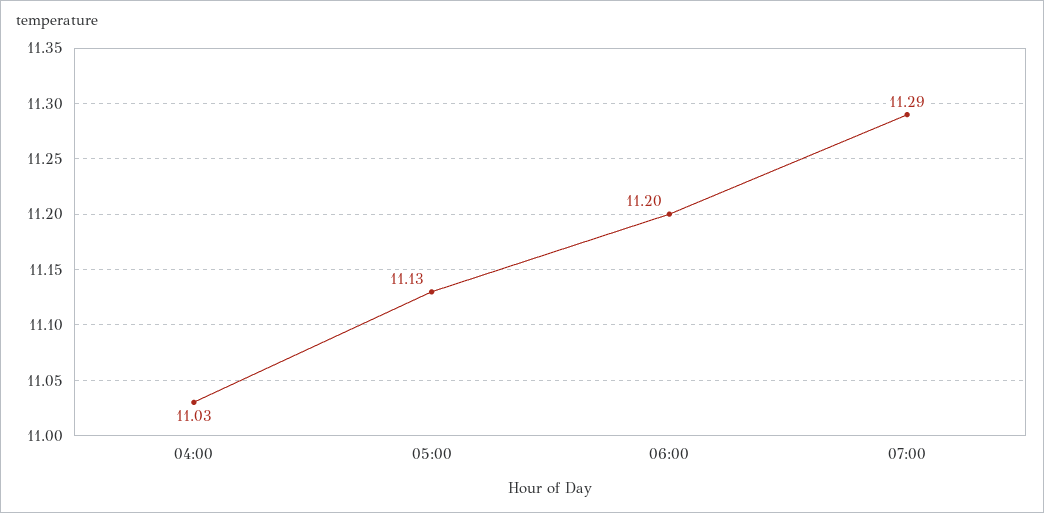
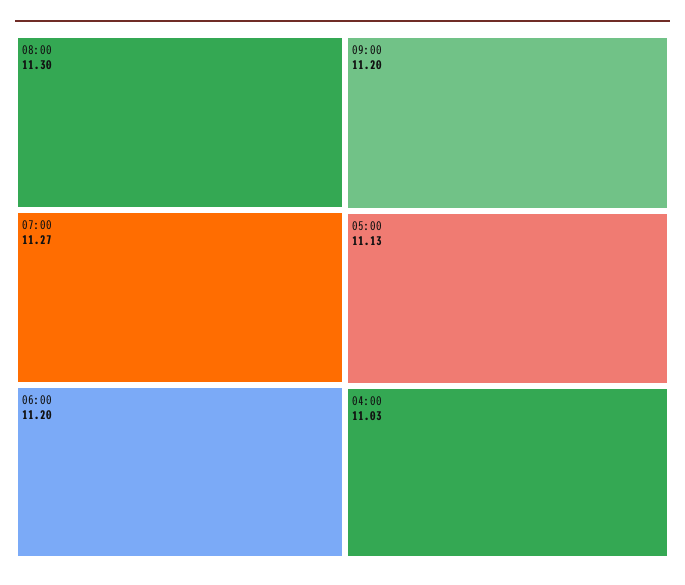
07:00: 11.29 -> 11.27
08:00: none -> 11.3
09:00: none -> 11.2

